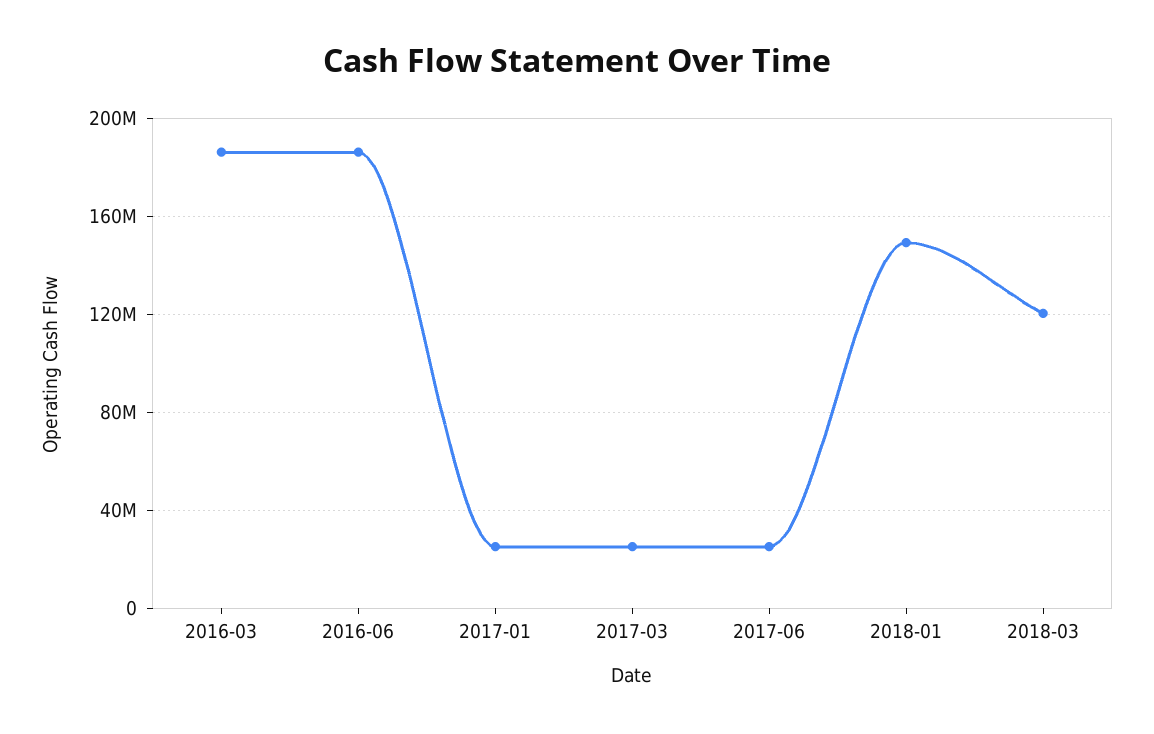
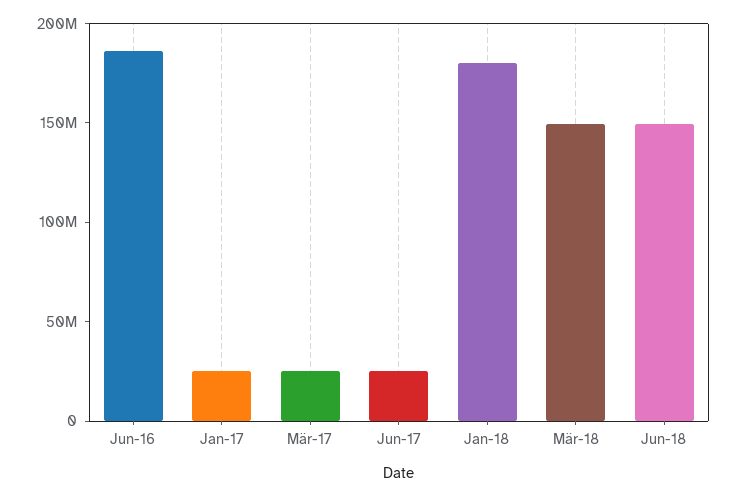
2016-03: 185000000 -> none
2018-01: 150000000 -> 180000000
2018-03: 120000000 -> 150000000
Jun-18: none -> 150000000

